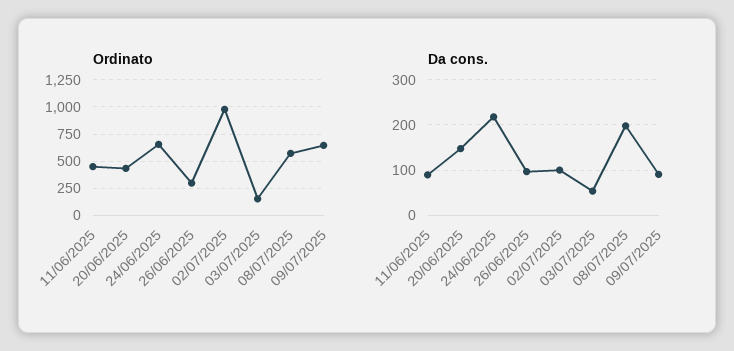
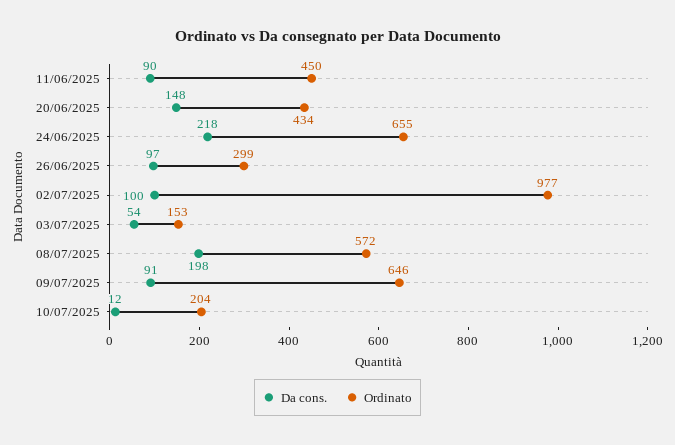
Da cons., 10/07/2025: none -> 12
Ordinato, 10/07/2025: none -> 204

